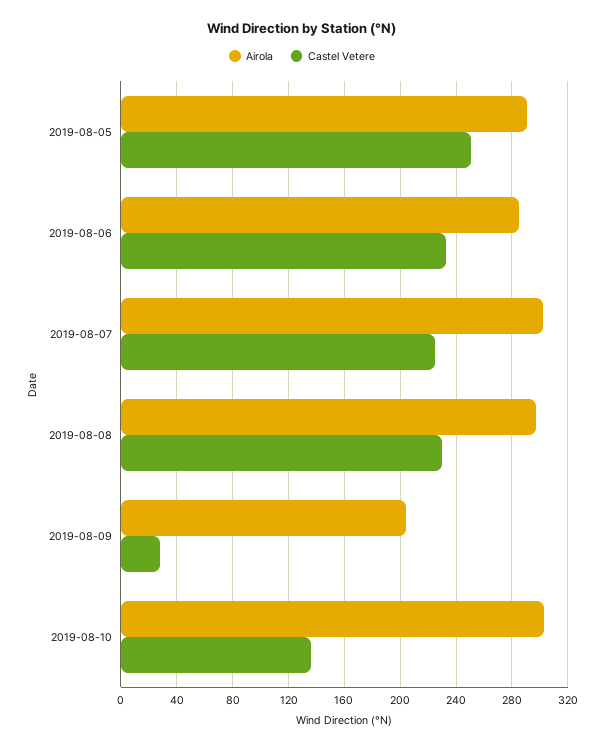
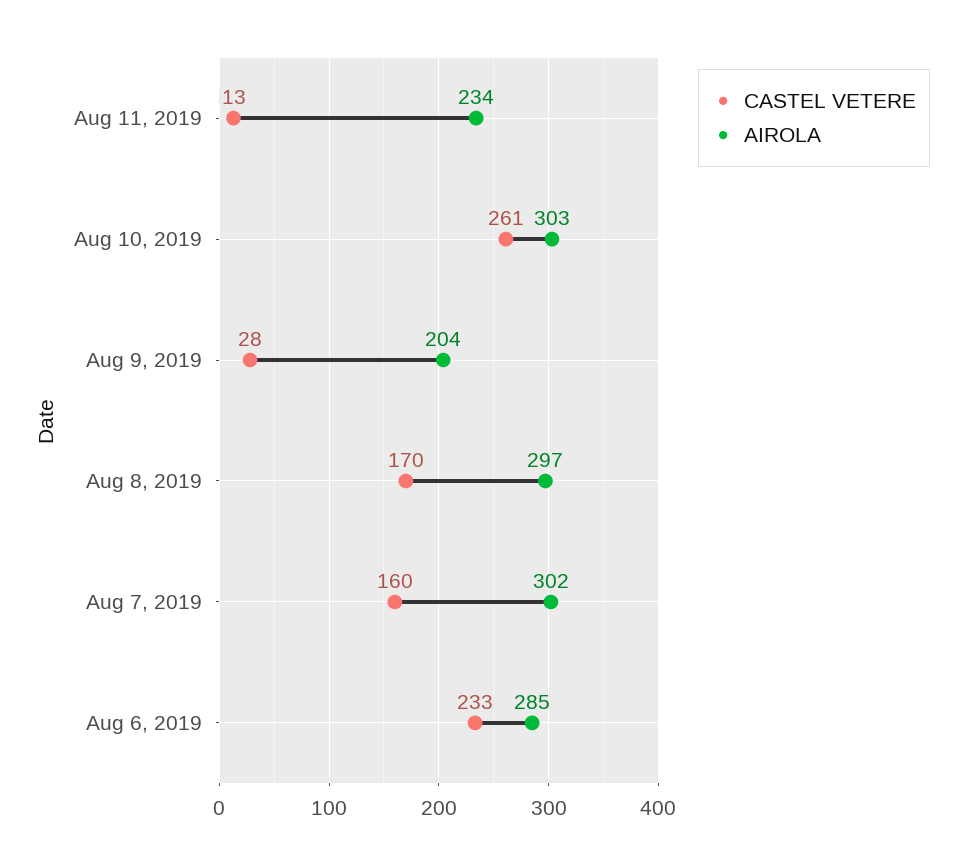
Airola, 2019-08-05: 290 -> none
Castel Vetere, 2019-08-05: 250 -> none
Castel Vetere, 2019-08-07: 225 -> 160
Castel Vetere, 2019-08-08: 230 -> 170
Castel Vetere, 2019-08-10: 135 -> 261
Castel Vetere, Aug 11, 2019: none -> 13
Airola, Aug 11, 2019: none -> 234

